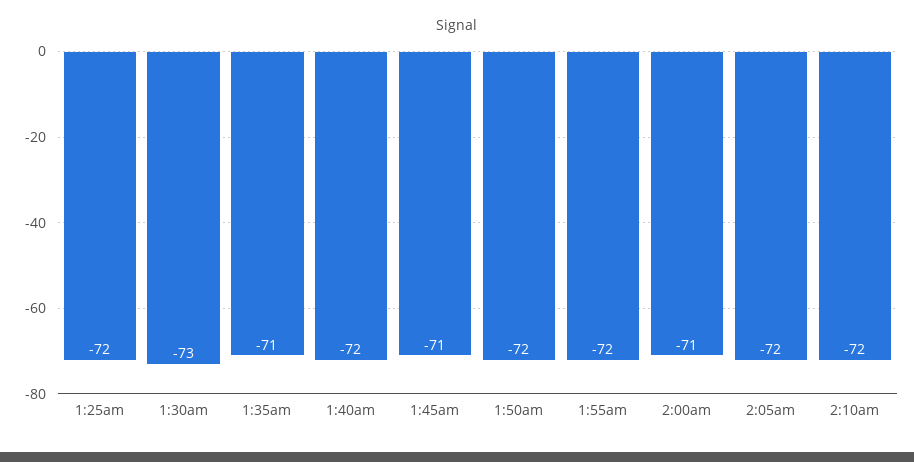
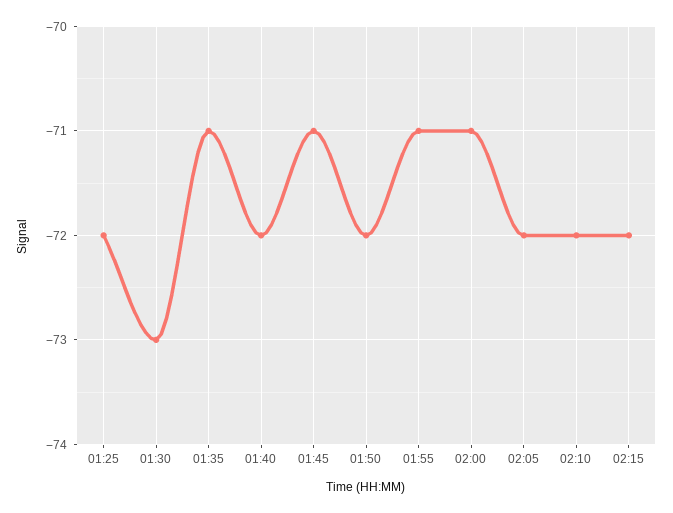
1:55am: -72 -> -71
02:15: none -> -72

